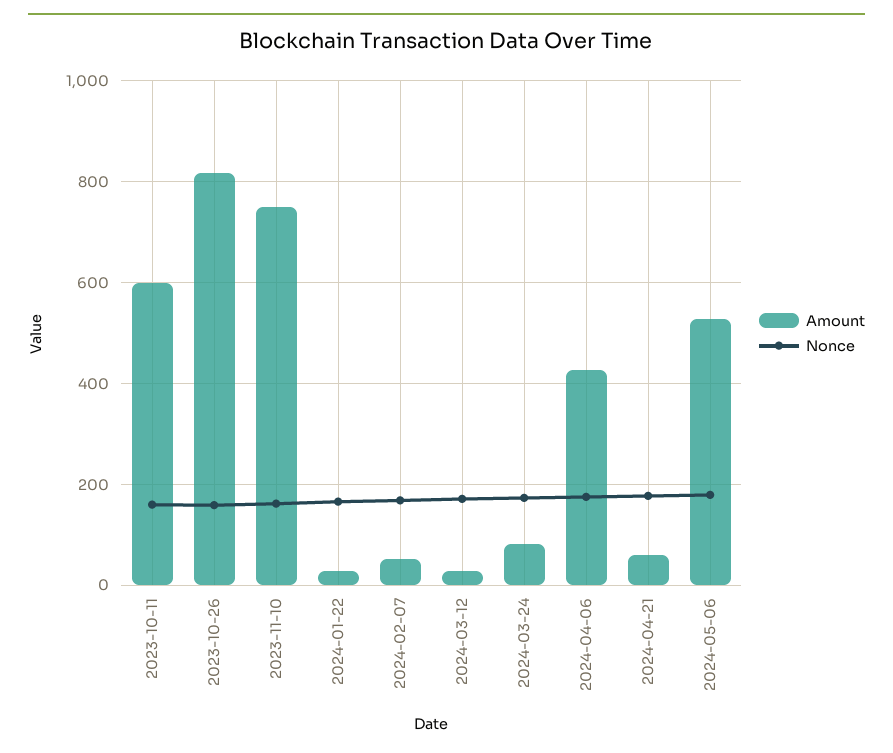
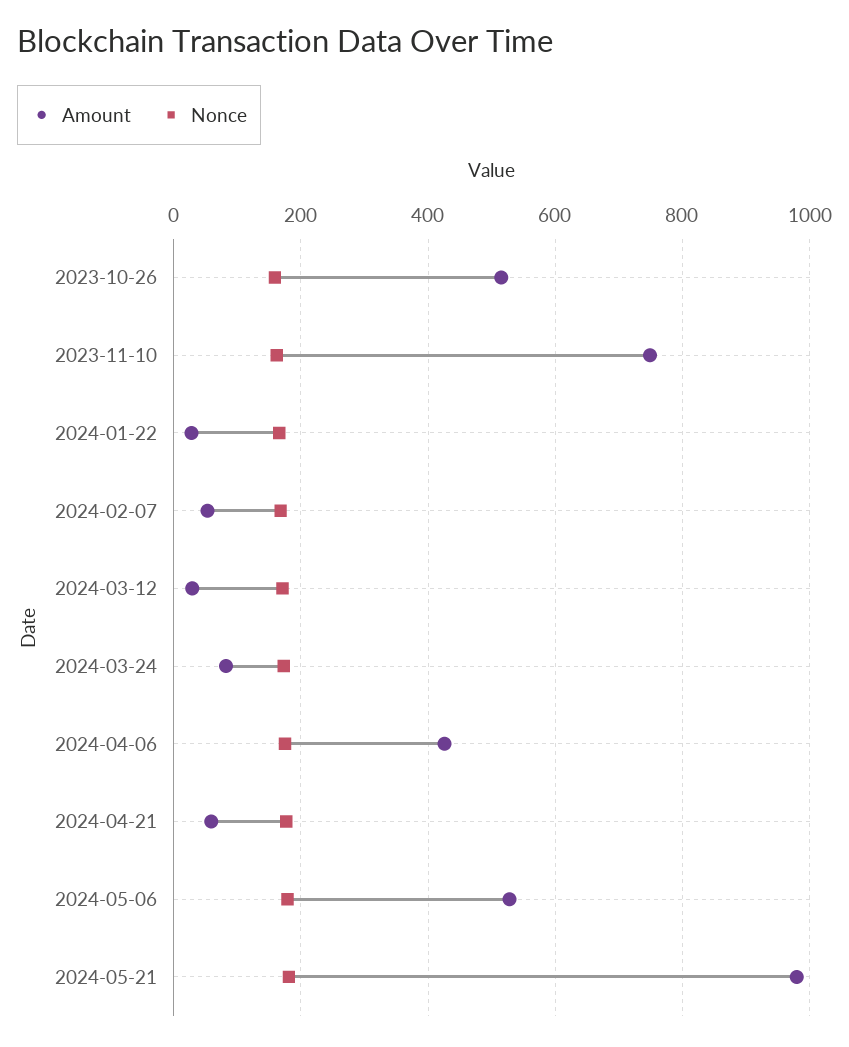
Amount, 2023-10-11: 600 -> none
Nonce, 2023-10-11: 160 -> none
Amount, 2023-10-26: 820 -> 520
Amount, 2024-05-21: none -> 980
Nonce, 2024-05-21: none -> 180

